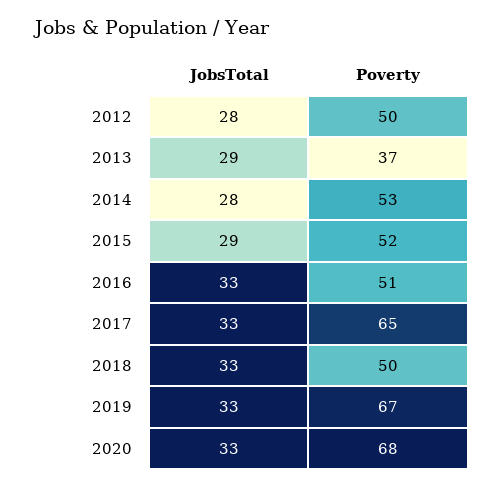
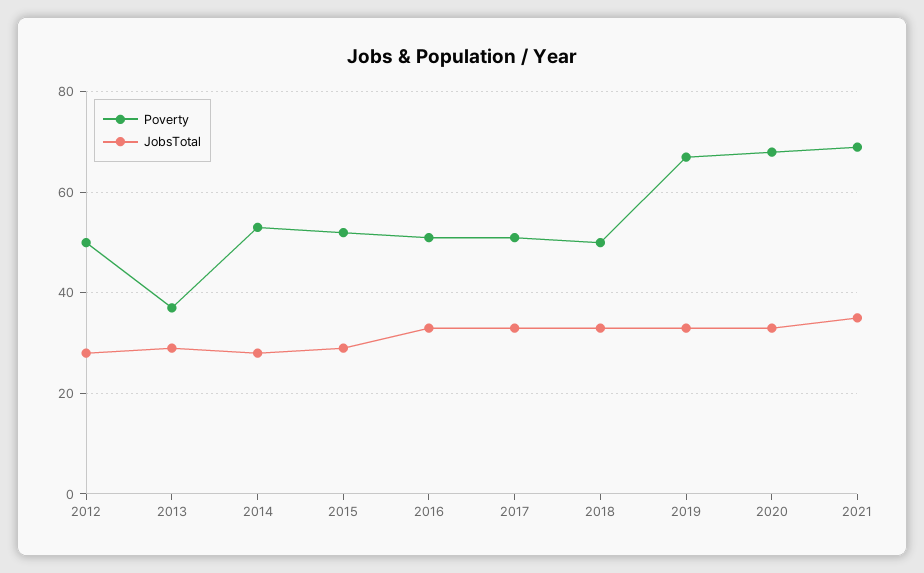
Poverty, 2017: 65 -> 50
Poverty, 2021: none -> 70
JobsTotal, 2021: none -> 35

